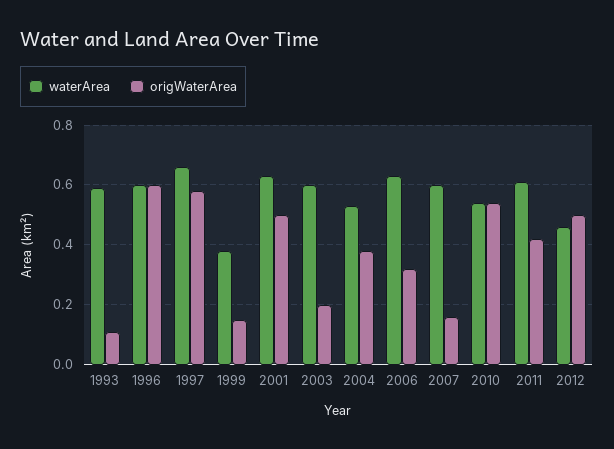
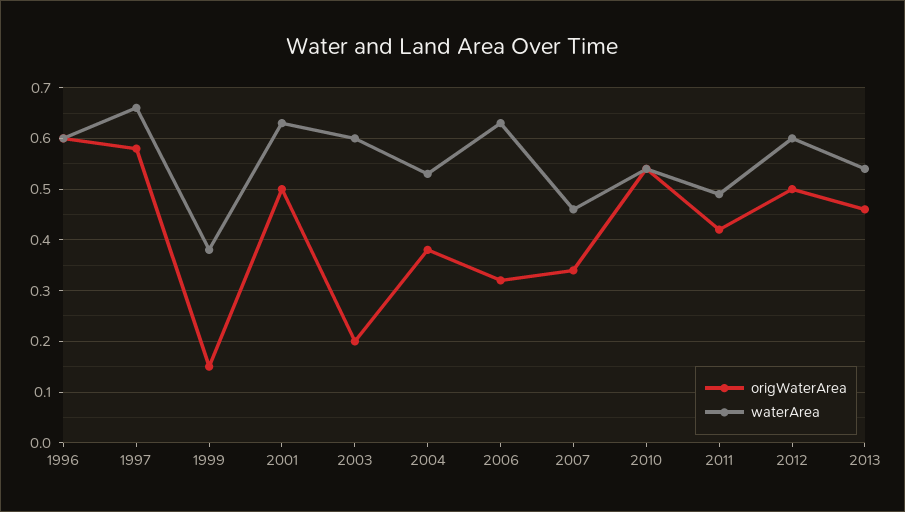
waterArea, 1993: 0.6 -> none
origWaterArea, 1993: 0.1 -> none
waterArea, 2007: 0.6 -> 0.45
origWaterArea, 2007: 0.15 -> 0.35
waterArea, 2011: 0.6 -> 0.5
waterArea, 2012: 0.45 -> 0.6
origWaterArea, 2013: none -> 0.45
waterArea, 2013: none -> 0.55

